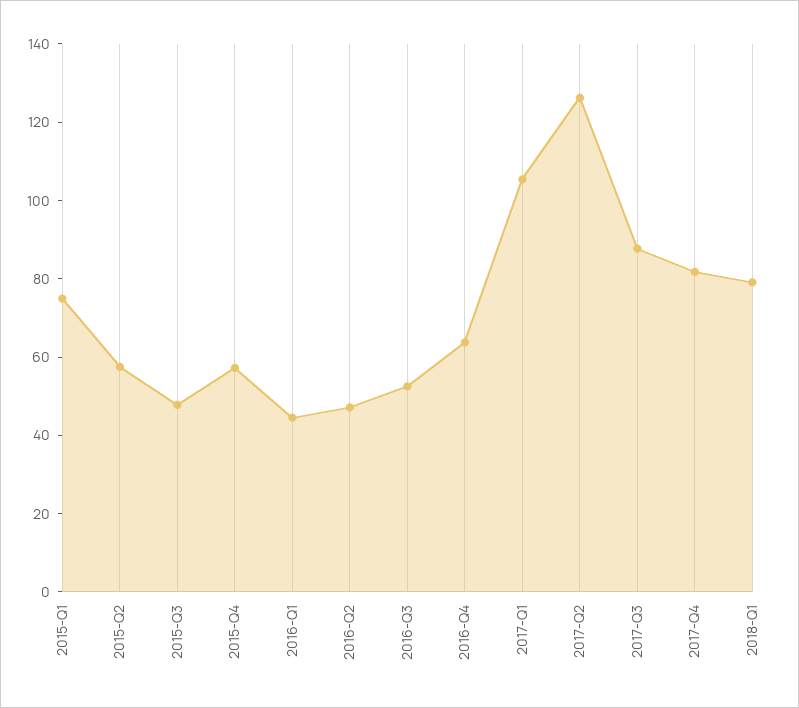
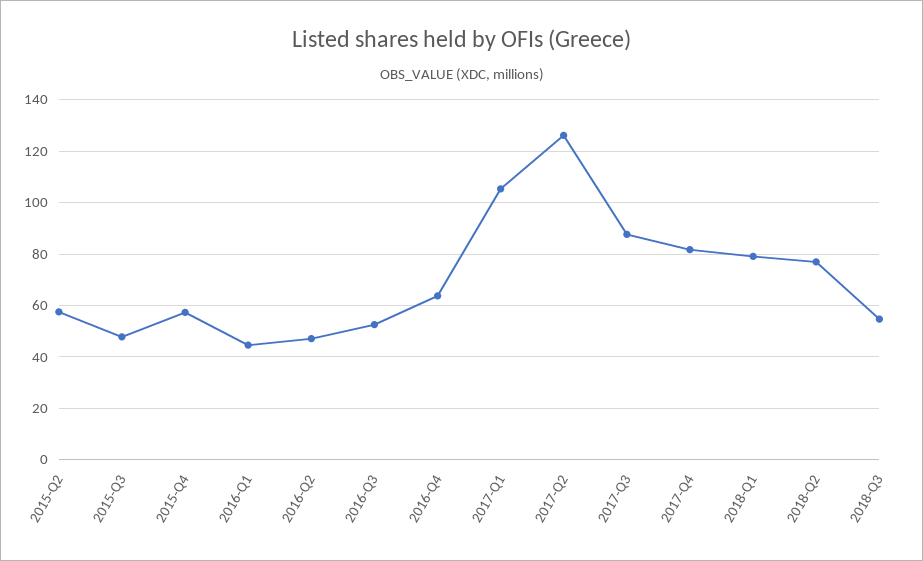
2015-Q1: 75 -> none
2018-Q2: none -> 77.5
2018-Q3: none -> 55

